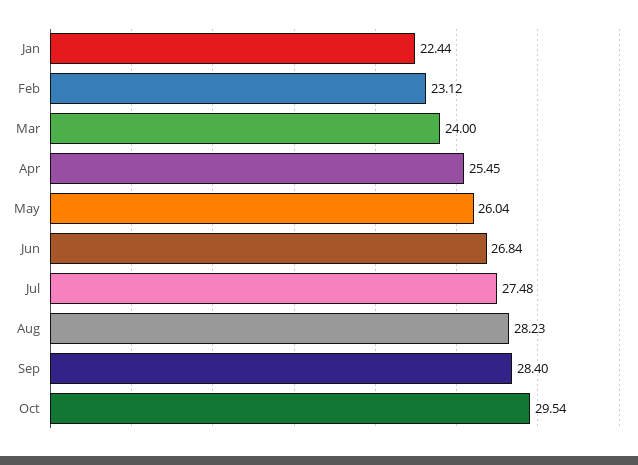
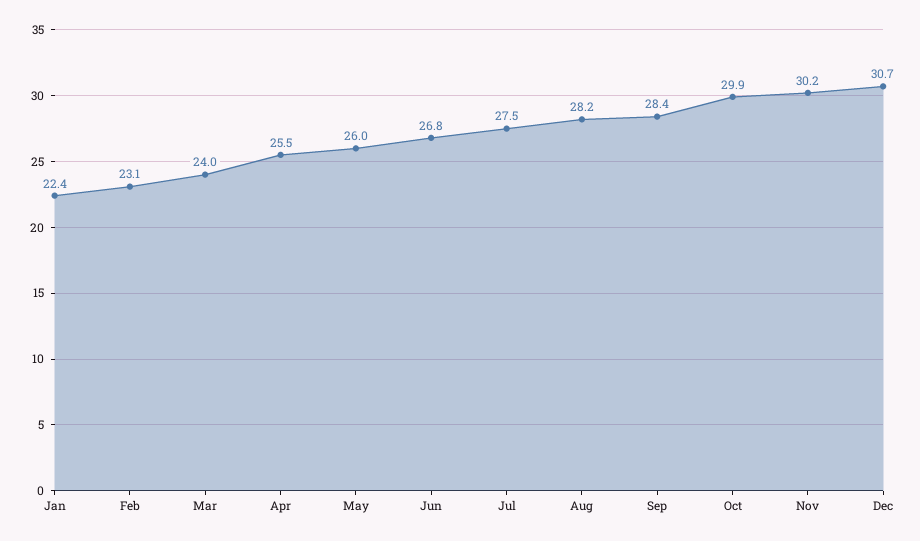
Oct: 29.54 -> 29.9
Nov: none -> 30.2
Dec: none -> 30.7

